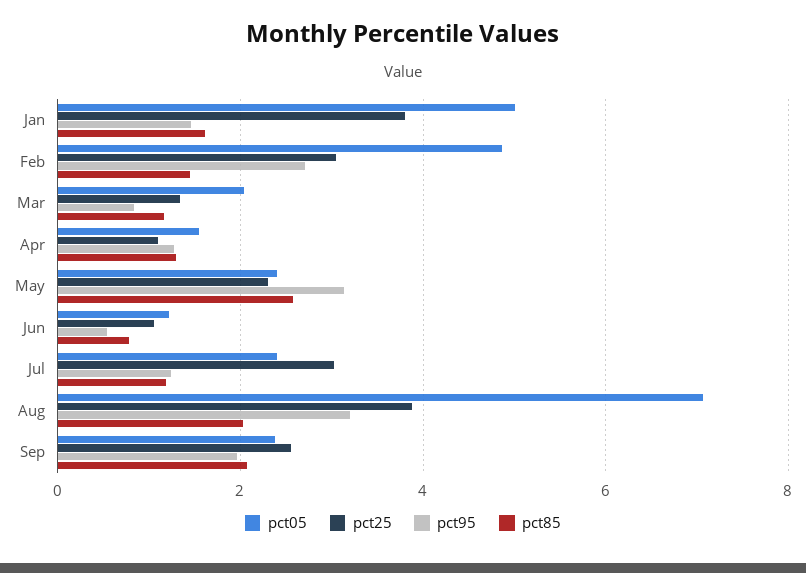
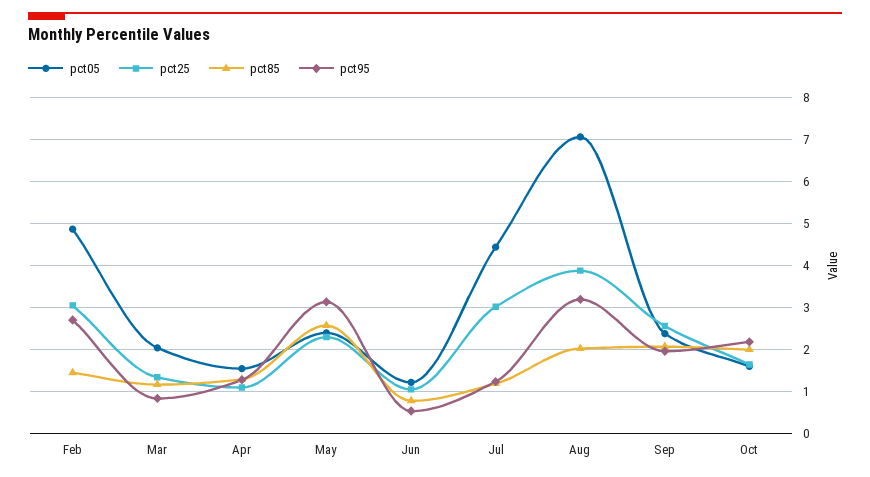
pct05, Jan: 5 -> none
pct25, Jan: 3.8 -> none
pct95, Jan: 1.4 -> none
pct85, Jan: 1.6 -> none
pct05, Jul: 2.4 -> 4.4
pct05, Oct: none -> 1.6
pct25, Oct: none -> 1.6
pct85, Oct: none -> 2
pct95, Oct: none -> 2.2

